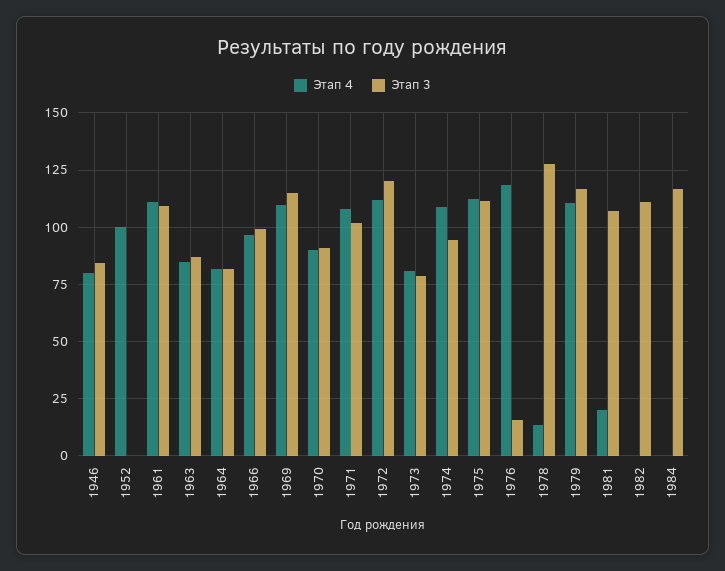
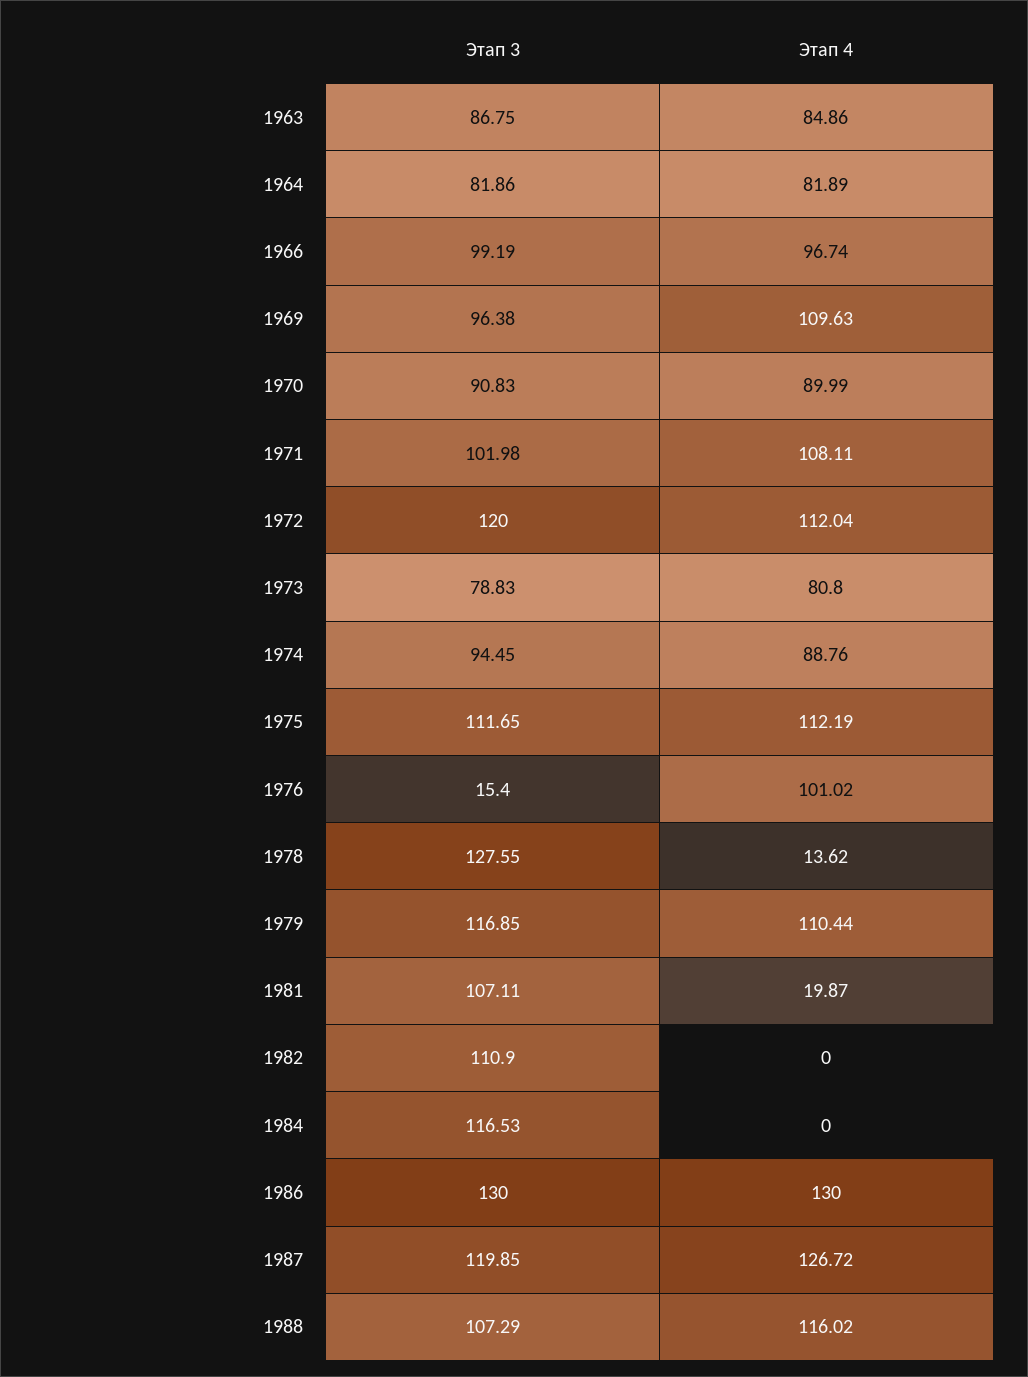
Этап 4, 1946: 80 -> none
Этап 3, 1946: 85 -> none
Этап 4, 1952: 100 -> none
Этап 3, 1952: 0 -> none
Этап 4, 1961: 110 -> none
Этап 3, 1961: 110 -> none
Этап 3, 1969: 115 -> 96.38
Этап 4, 1974: 110 -> 88.76
Этап 4, 1976: 120 -> 101.02
Этап 3, 1986: none -> 130
Этап 4, 1986: none -> 130
Этап 3, 1987: none -> 119.85
Этап 4, 1987: none -> 126.72
Этап 3, 1988: none -> 107.29
Этап 4, 1988: none -> 116.02

